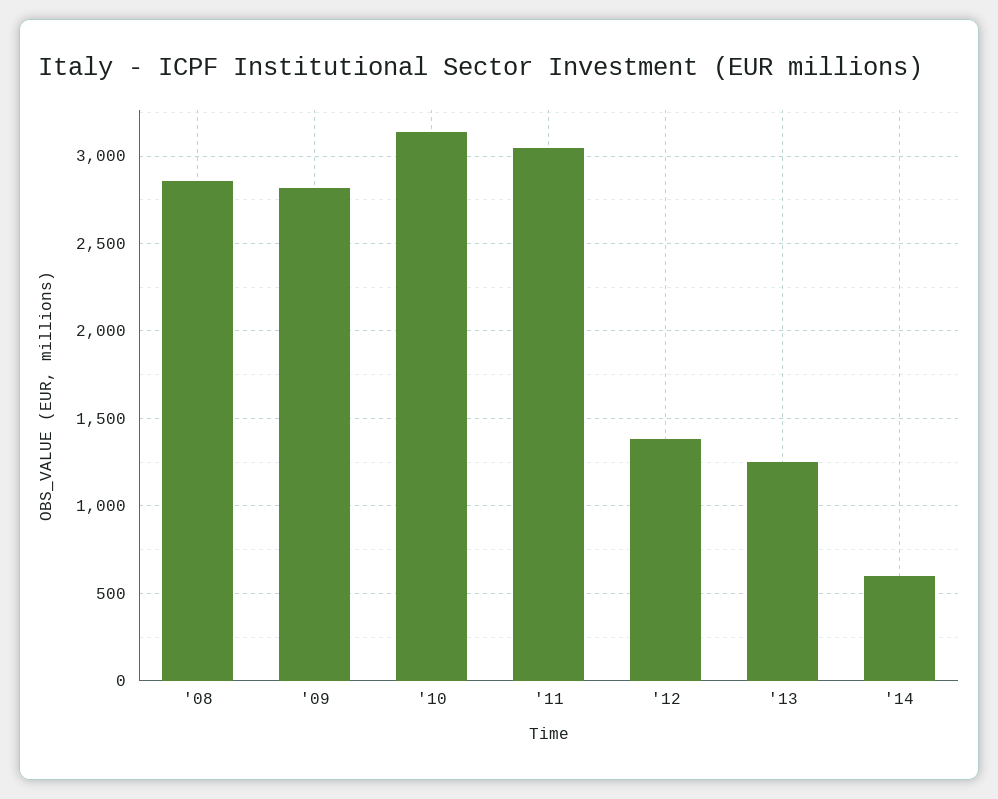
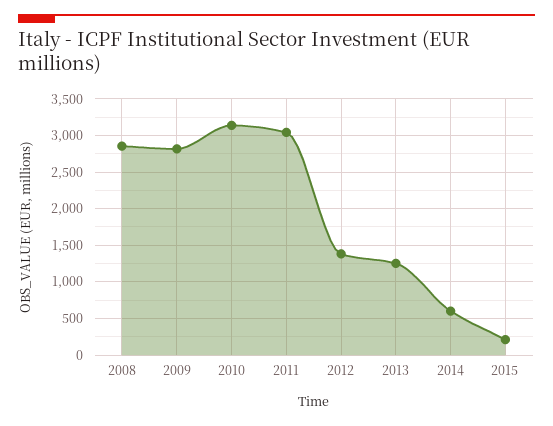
2015: none -> 200

